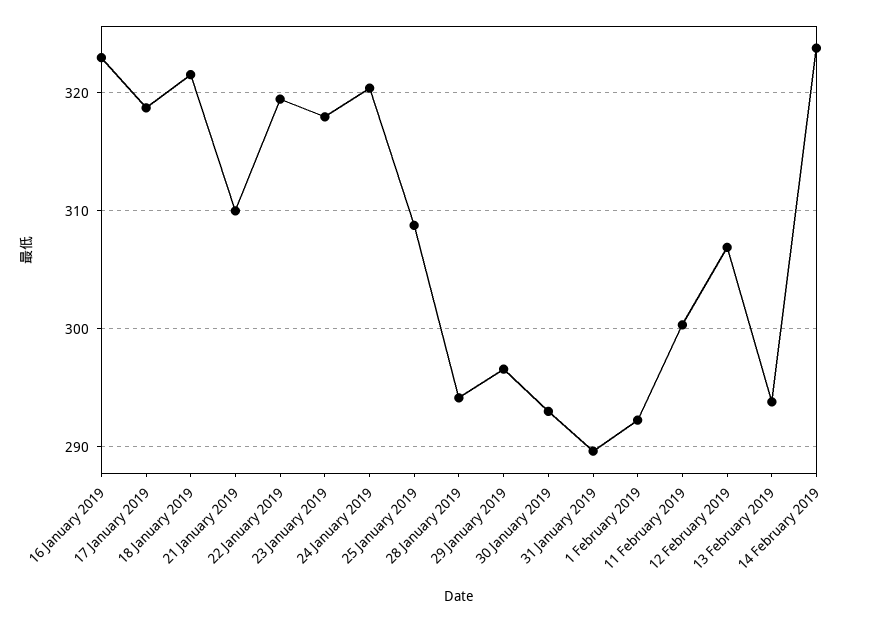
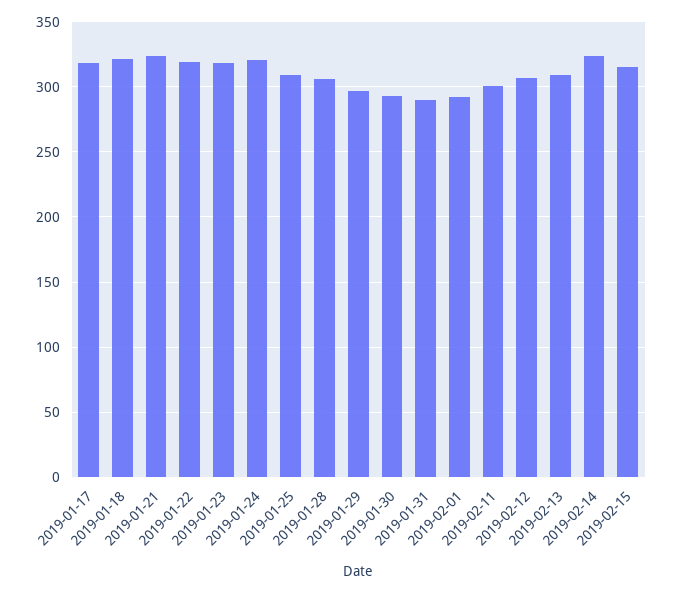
16 January 2019: 323 -> none
21 January 2019: 310 -> 325
28 January 2019: 294 -> 305
13 February 2019: 294 -> 310
2019-02-15: none -> 315

